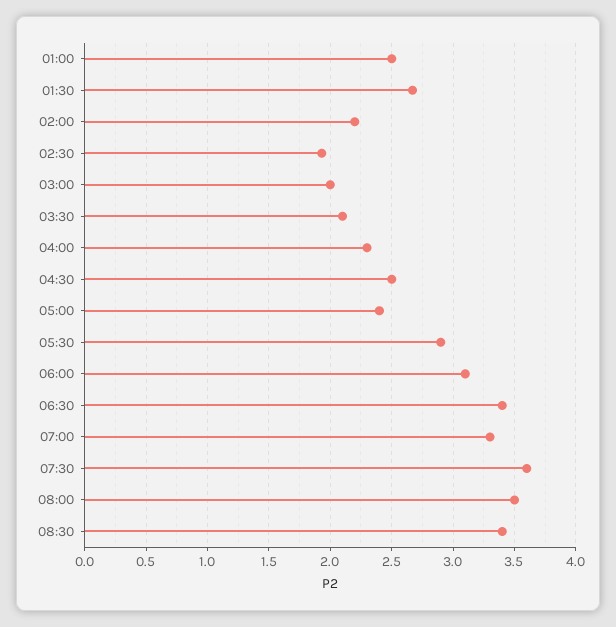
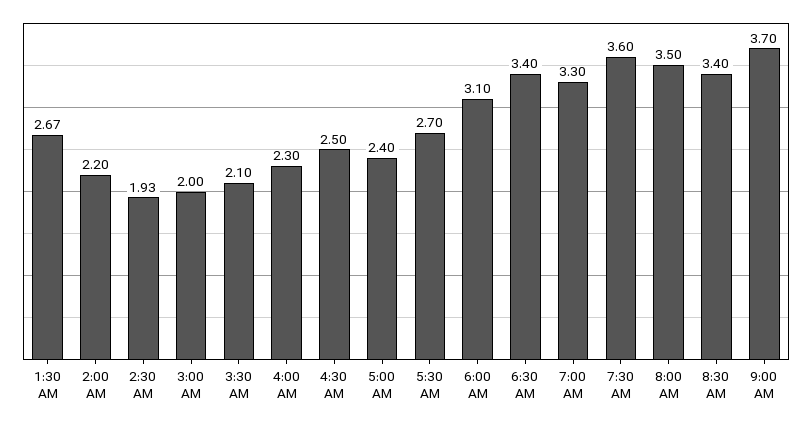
01:00: 2.5 -> none
05:30: 2.9 -> 2.7
9:00 AM: none -> 3.7

